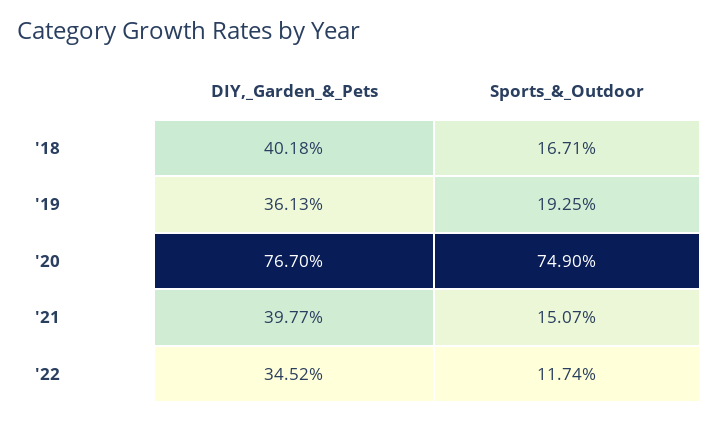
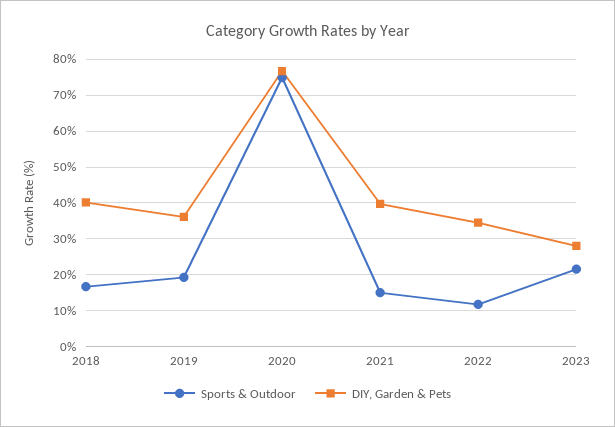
Sports_&_Outdoor, 2023: none -> 22
DIY,_Garden_&_Pets, 2023: none -> 28

